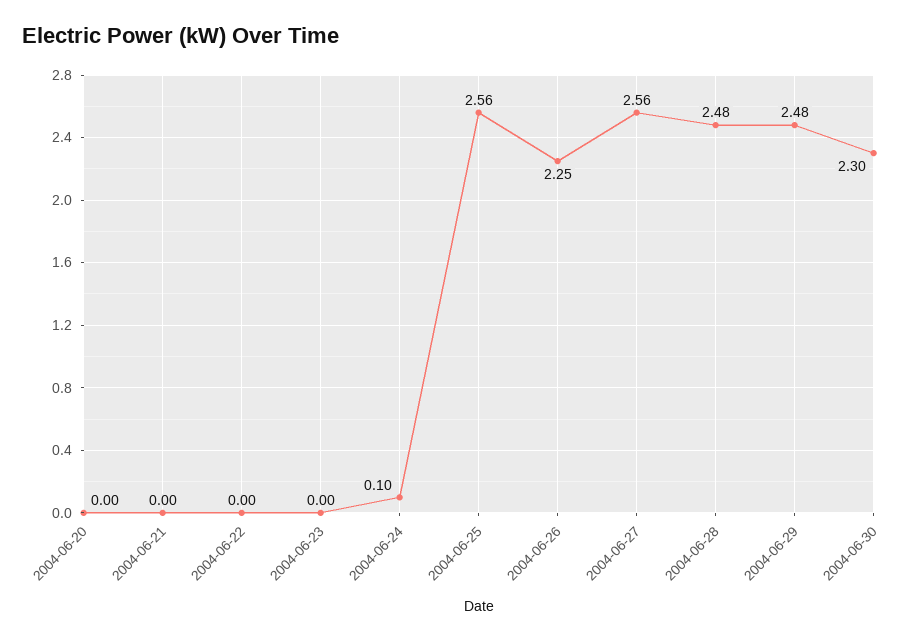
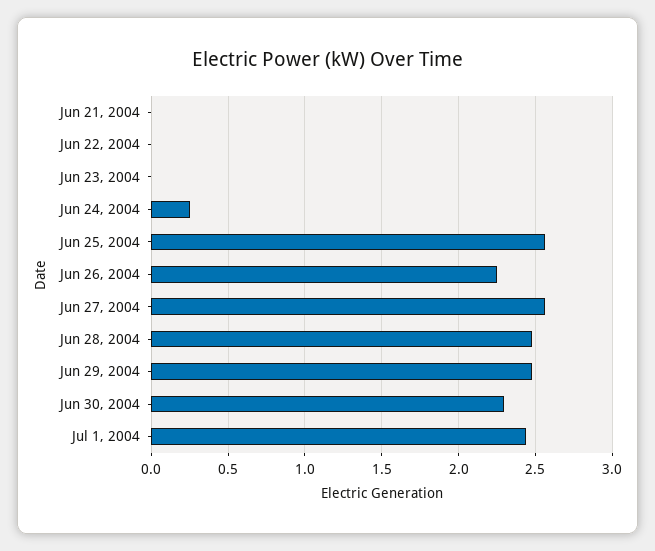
2004-06-20: 0 -> none
2004-06-24: 0.1 -> 0.25
Jul 1, 2004: none -> 2.45

